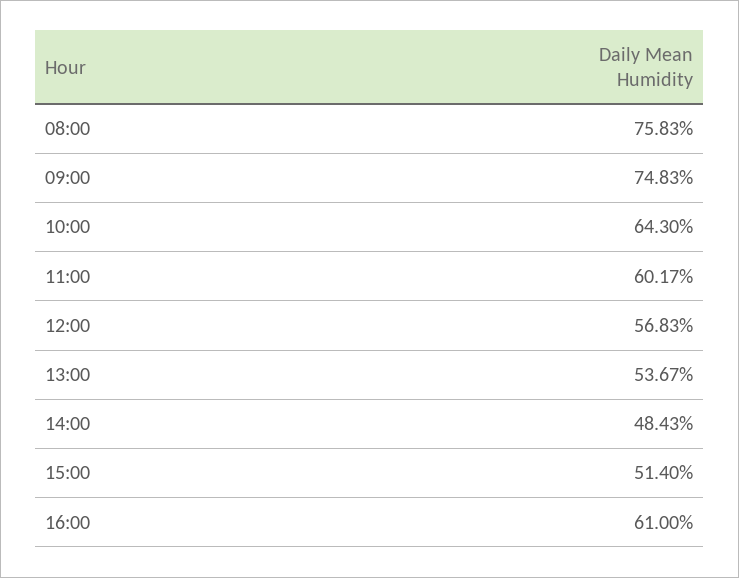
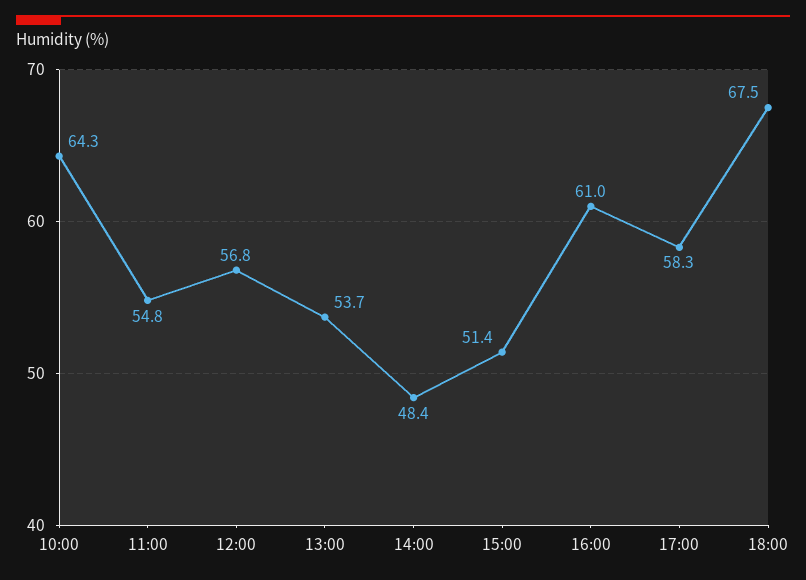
08:00: 75.83 -> none
09:00: 74.83 -> none
11:00: 60.17 -> 54.8
17:00: none -> 58.3
18:00: none -> 67.5

